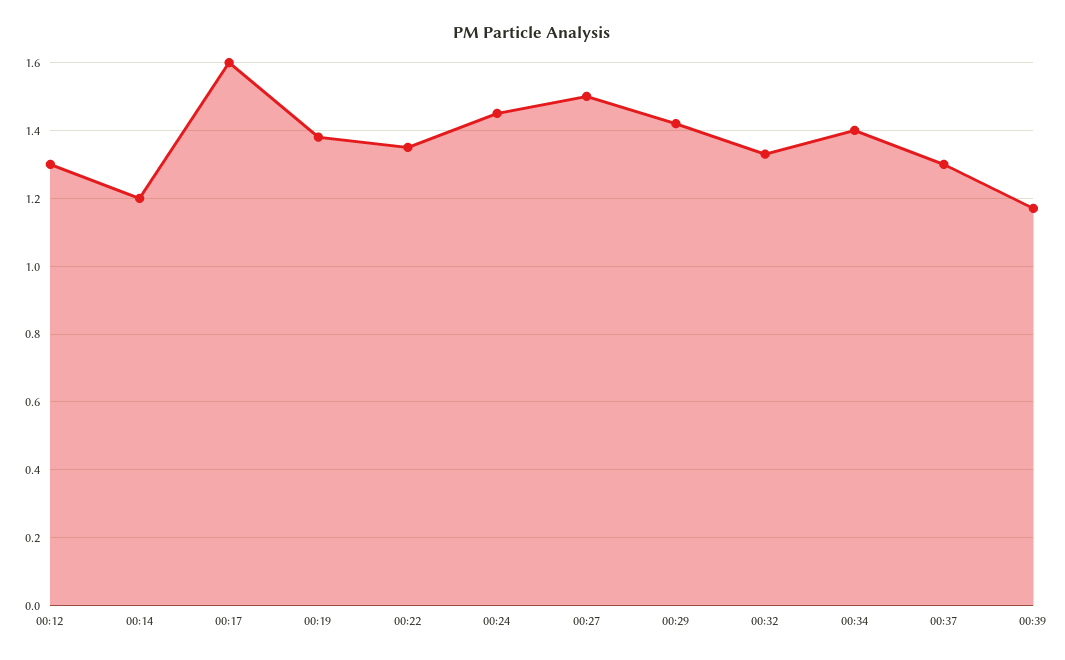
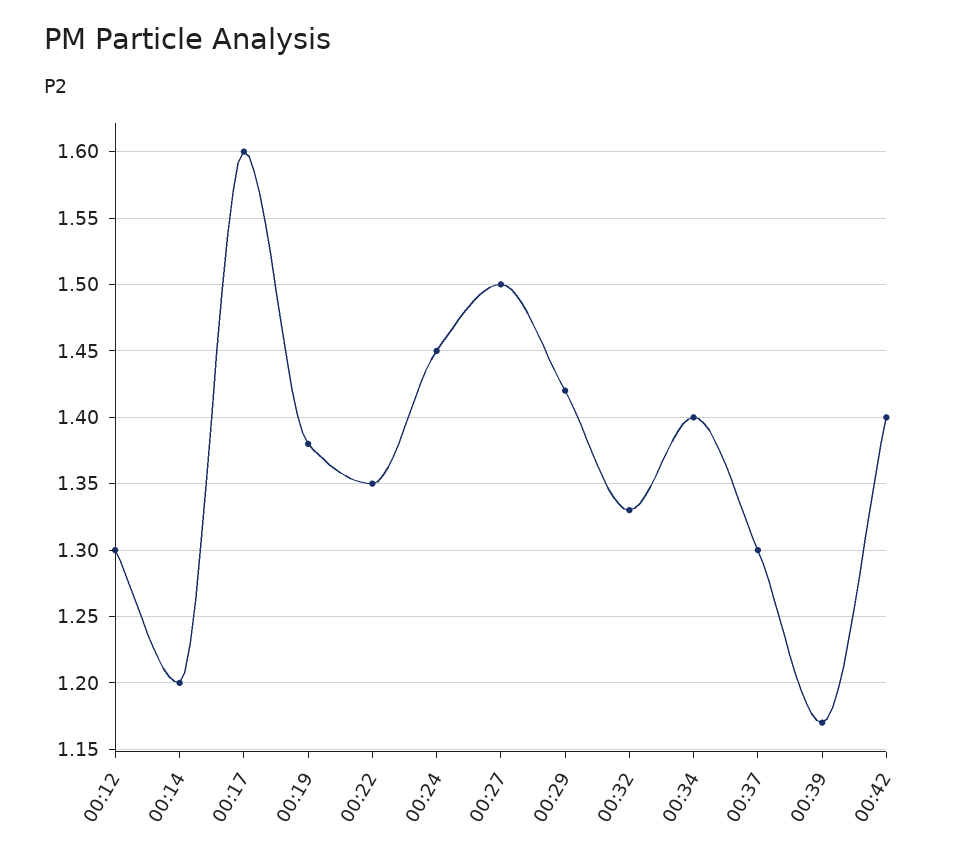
00:42: none -> 1.4

